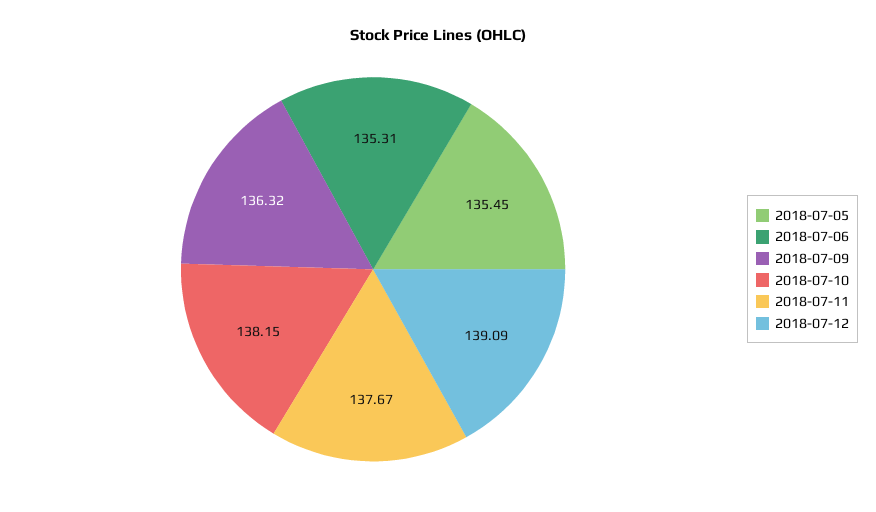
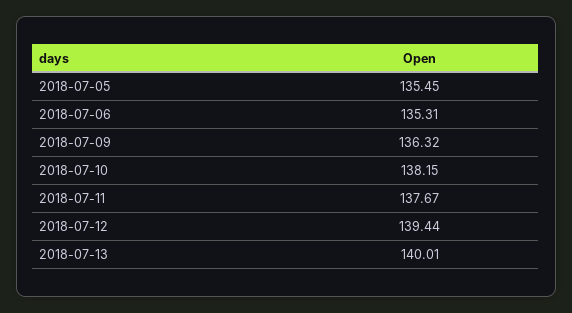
2018-07-12: 139.09 -> 139.44
2018-07-13: none -> 140.01

